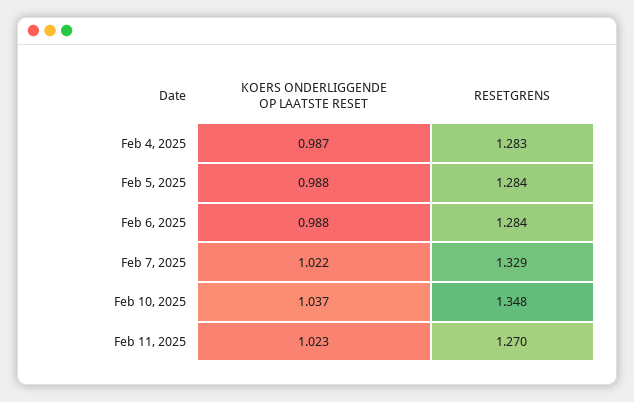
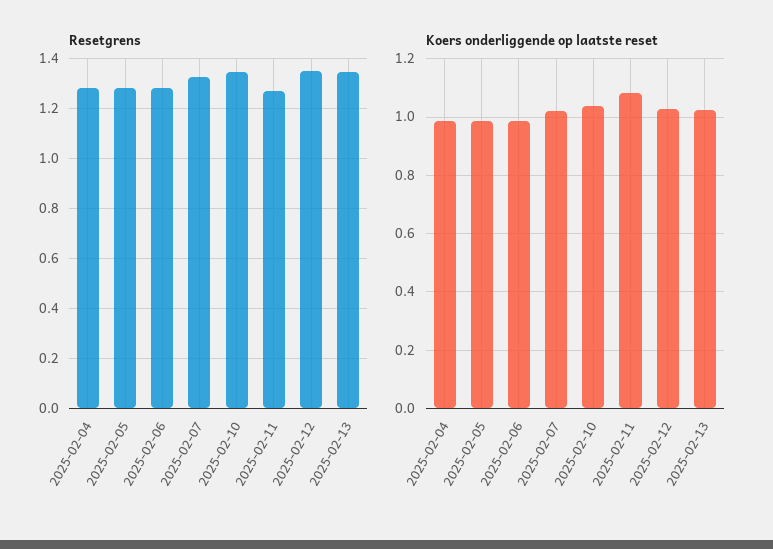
KOERS ONDERLIGGENDE OP LAATSTE RESET, Feb 11, 2025: 1.023 -> 1.075
RESETGRENS, 2025-02-12: none -> 1.35
RESETGRENS, 2025-02-13: none -> 1.35
KOERS ONDERLIGGENDE OP LAATSTE RESET, 2025-02-12: none -> 1.025
KOERS ONDERLIGGENDE OP LAATSTE RESET, 2025-02-13: none -> 1.025

